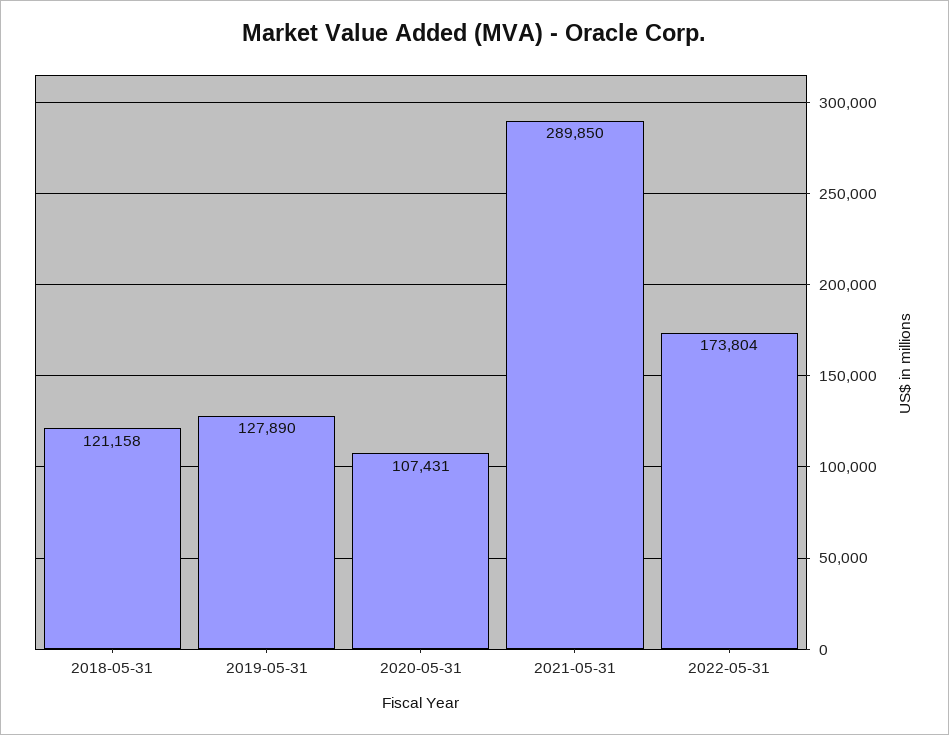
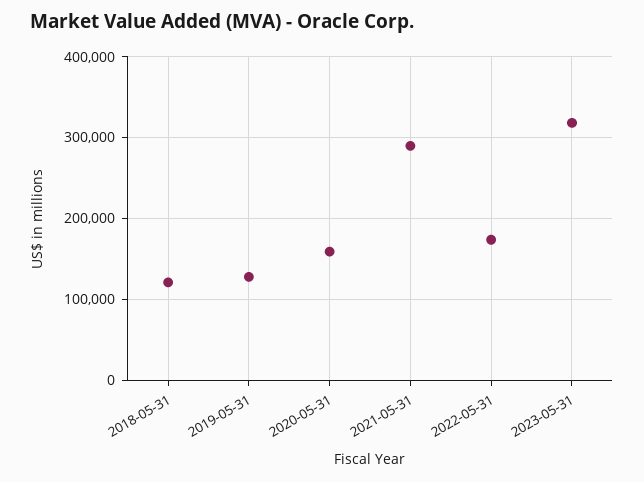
2020-05-31: 107431 -> 160000
2023-05-31: none -> 320000

